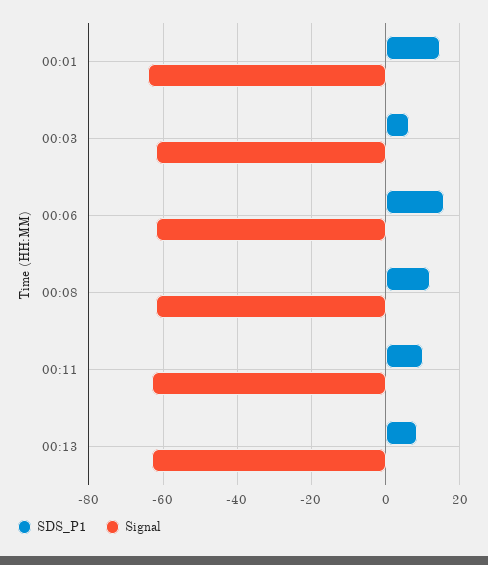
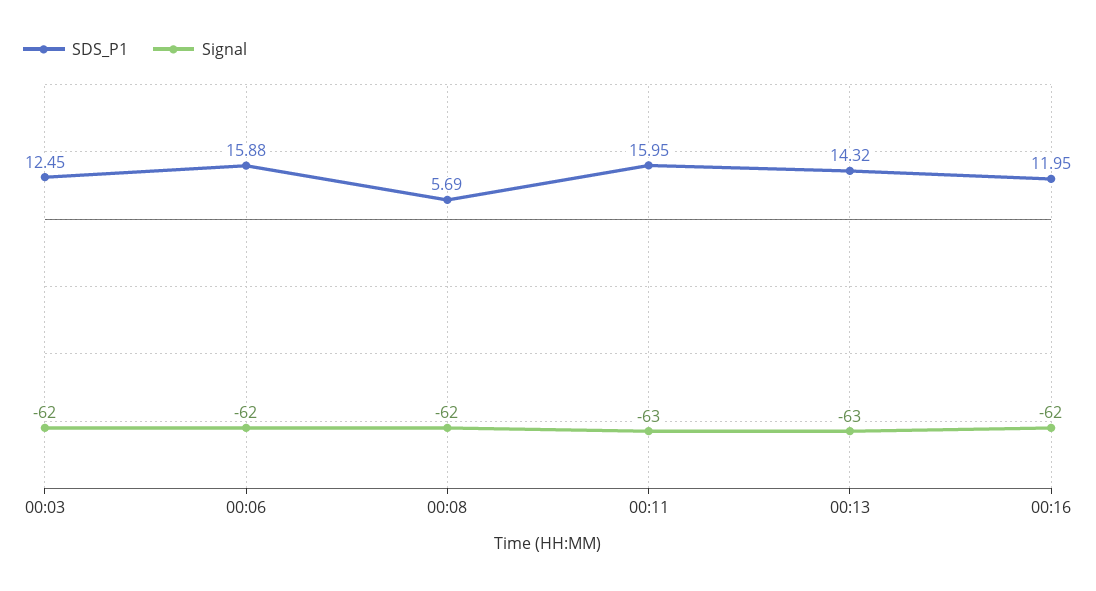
SDS_P1, 00:01: 14 -> none
Signal, 00:01: -64 -> none
SDS_P1, 00:03: 6 -> 12.45
SDS_P1, 00:08: 12 -> 5.69
SDS_P1, 00:11: 10 -> 15.95
SDS_P1, 00:13: 8 -> 14.32
SDS_P1, 00:16: none -> 11.95
Signal, 00:16: none -> -62

